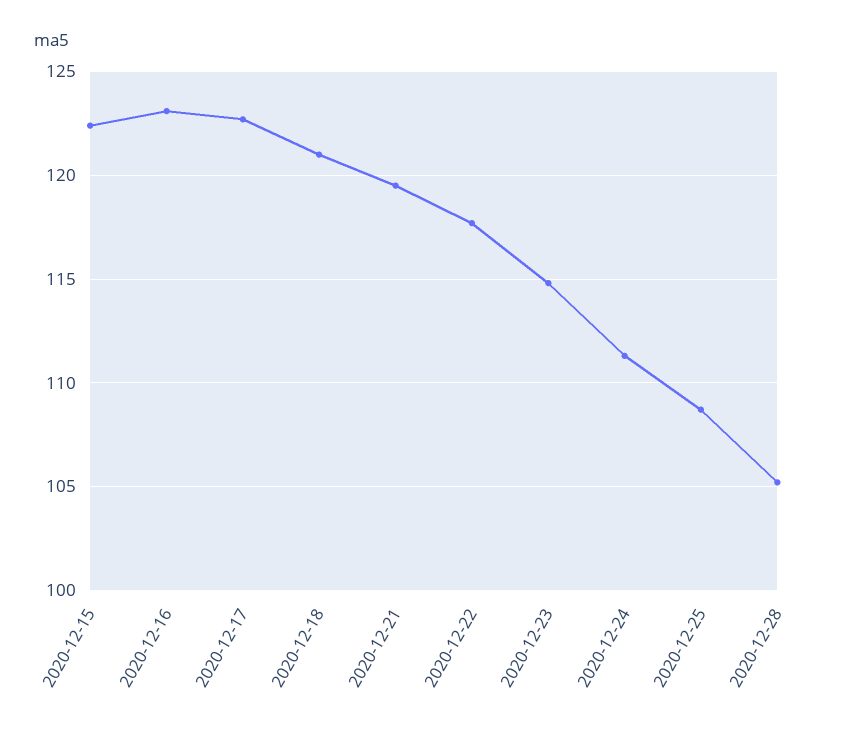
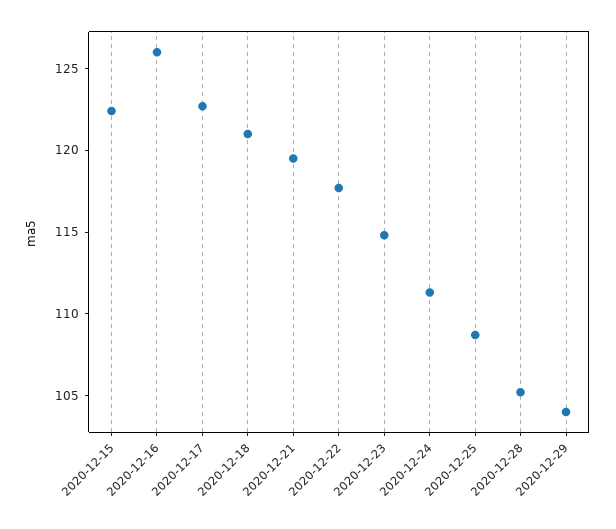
2020-12-16: 123 -> 126
2020-12-29: none -> 104

